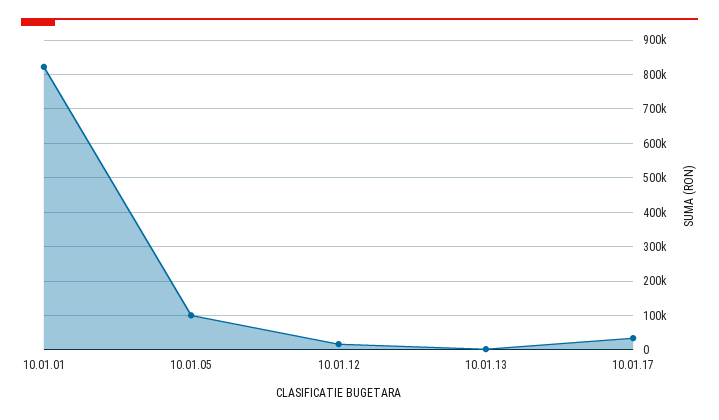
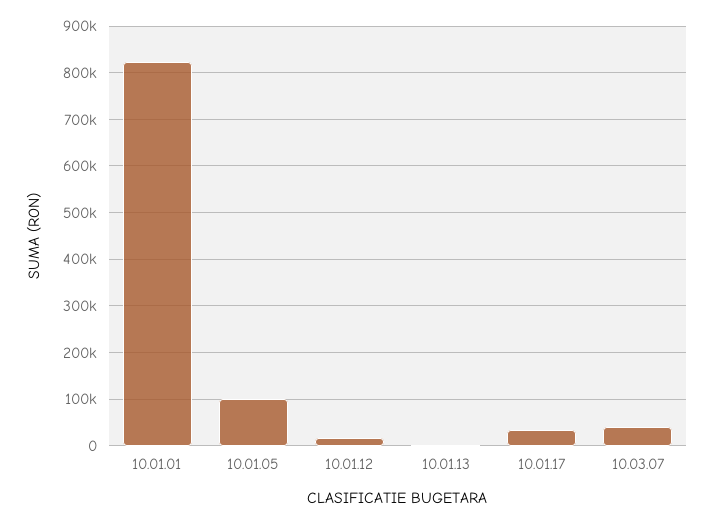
10.03.07: none -> 40000

